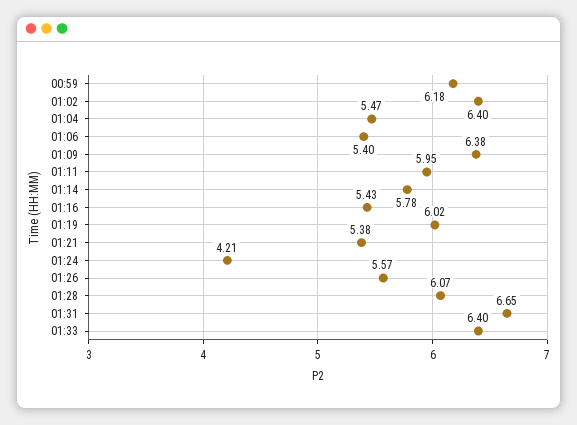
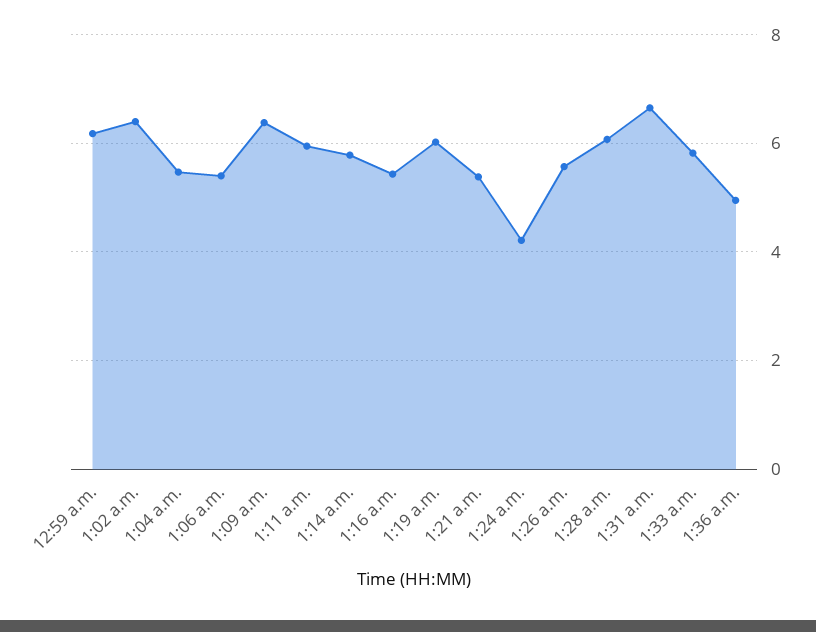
01:33: 6.4 -> 5.8
1:36 a.m.: none -> 5

